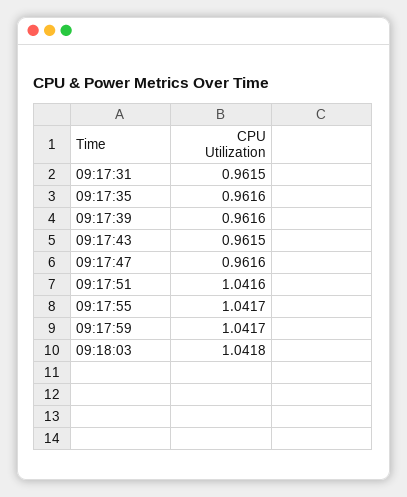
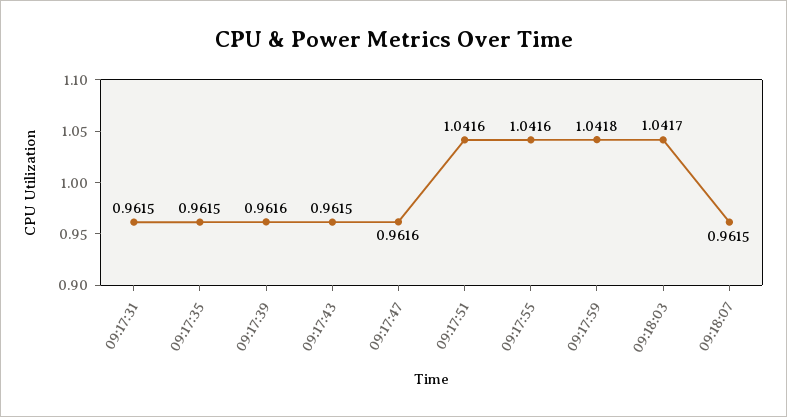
09:17:35: 0.9616 -> 0.9615
09:17:55: 1.0417 -> 1.0416
09:17:59: 1.0417 -> 1.0418
09:18:03: 1.0418 -> 1.0417
09:18:07: none -> 0.9615

